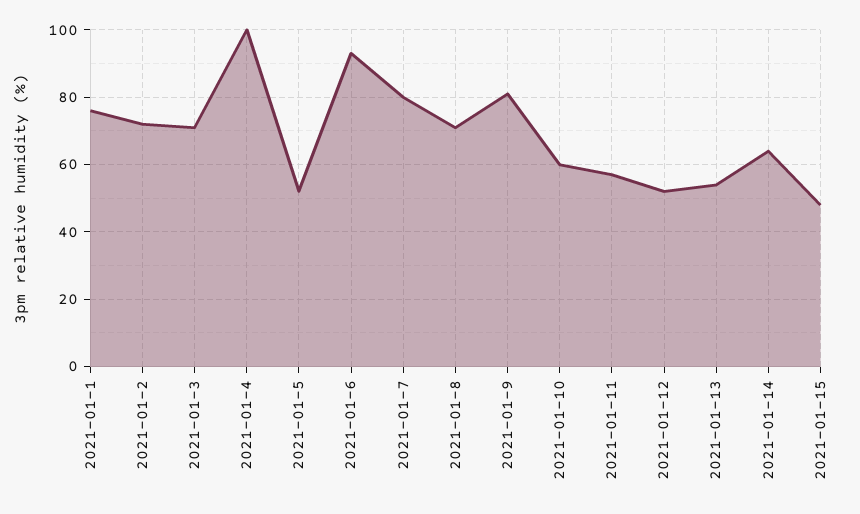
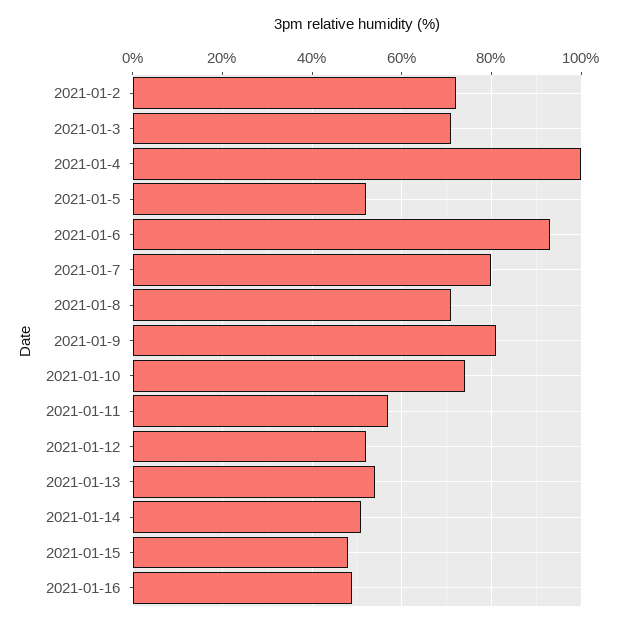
2021-01-1: 75 -> none
2021-01-10: 60 -> 75
2021-01-14: 65 -> 50
2021-01-16: none -> 50

